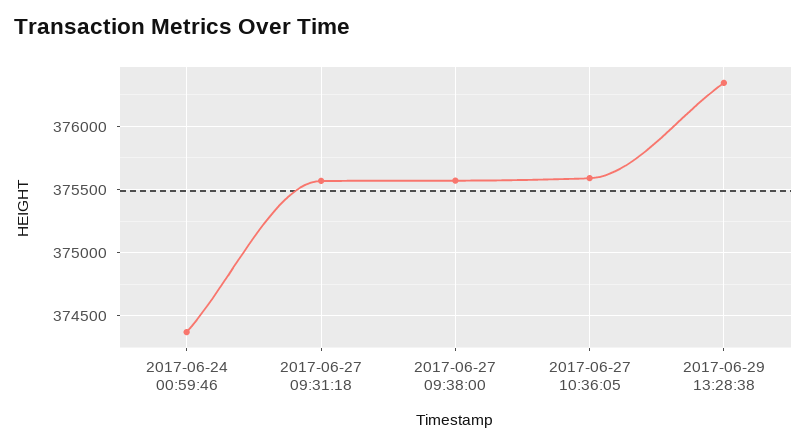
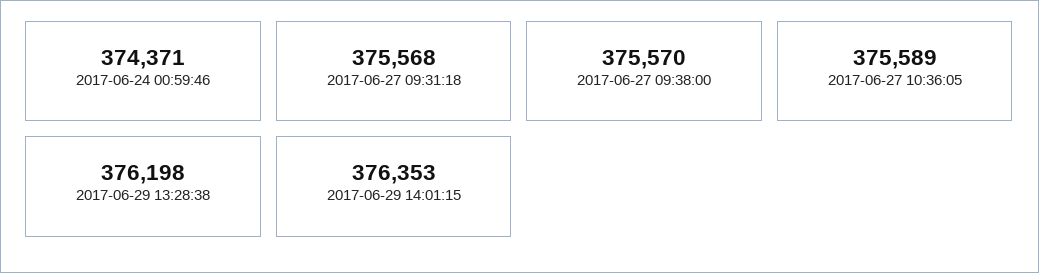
2017-06-29 13:28:38: 376350 -> 376198
2017-06-29 14:01:15: none -> 376353

